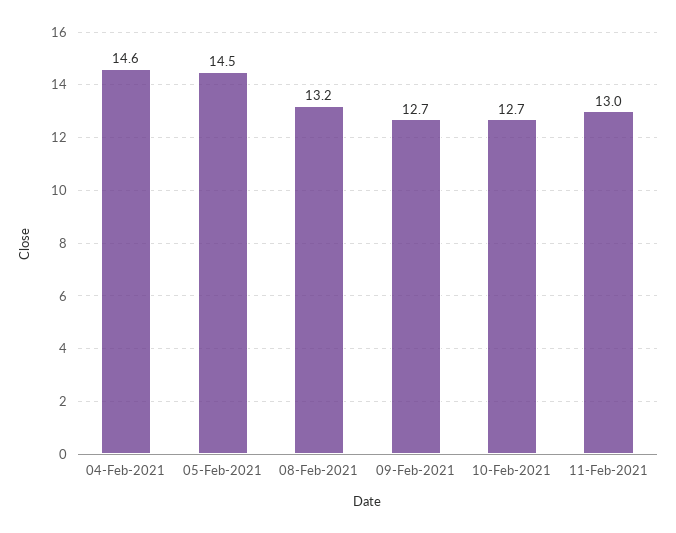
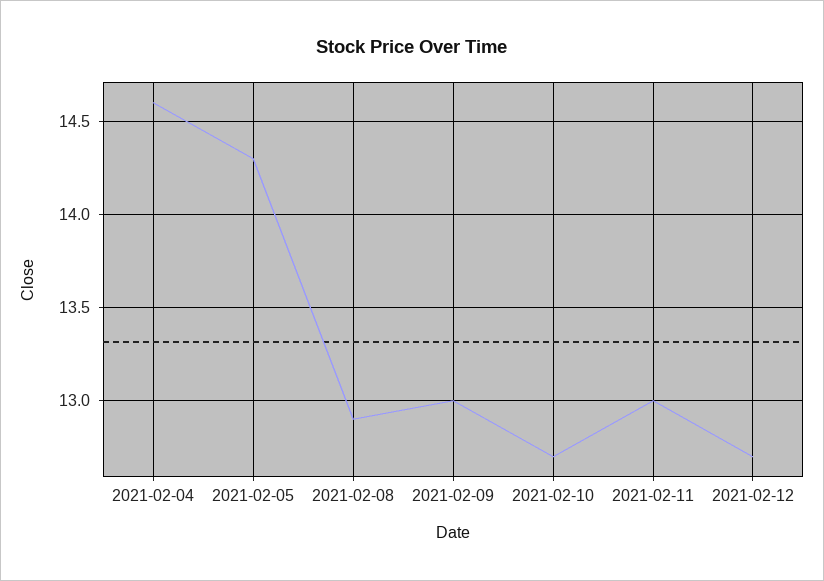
05-Feb-2021: 14.5 -> 14.3
08-Feb-2021: 13.2 -> 12.9
09-Feb-2021: 12.7 -> 13
2021-02-12: none -> 12.7

